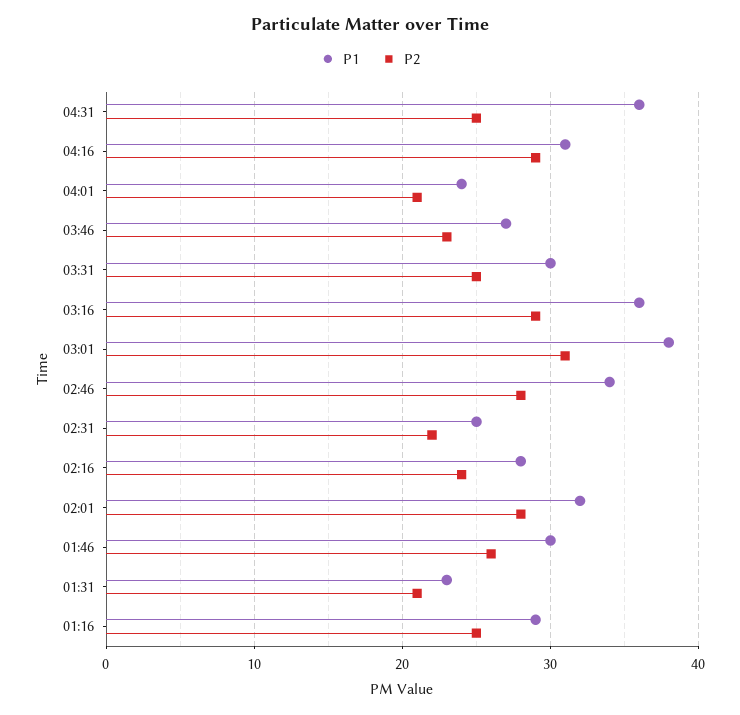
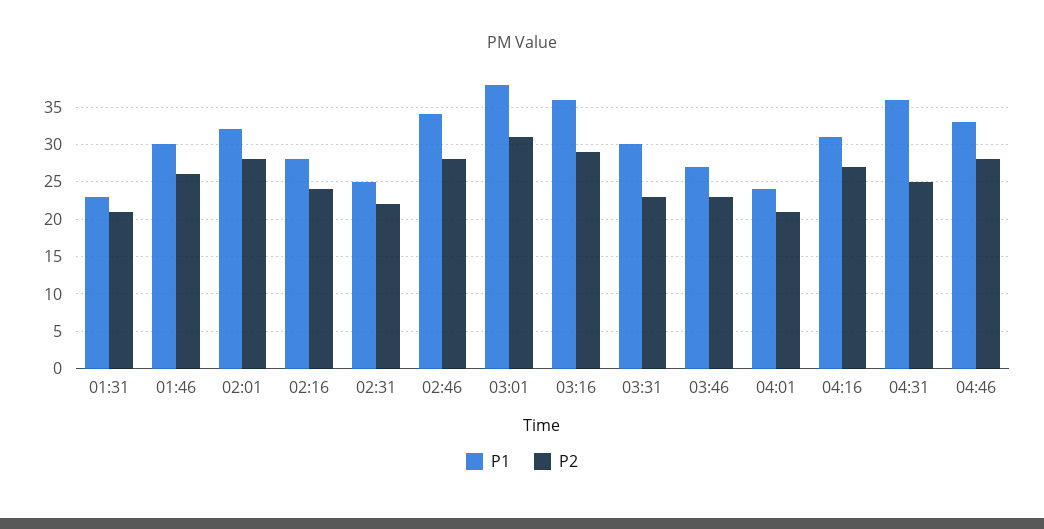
P2, 04:16: 29 -> 27
P2, 03:31: 25 -> 23
P1, 01:16: 29 -> none
P2, 01:16: 25 -> none
P1, 04:46: none -> 33
P2, 04:46: none -> 28

